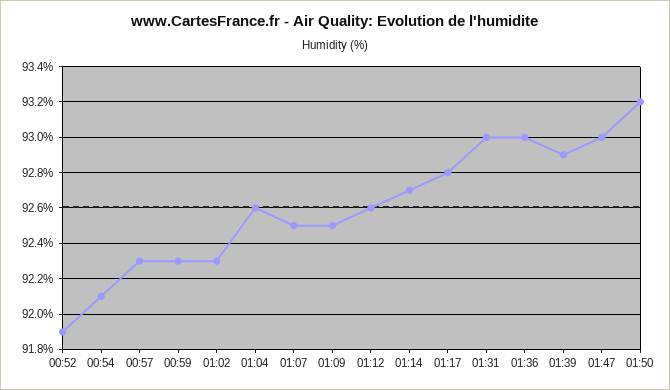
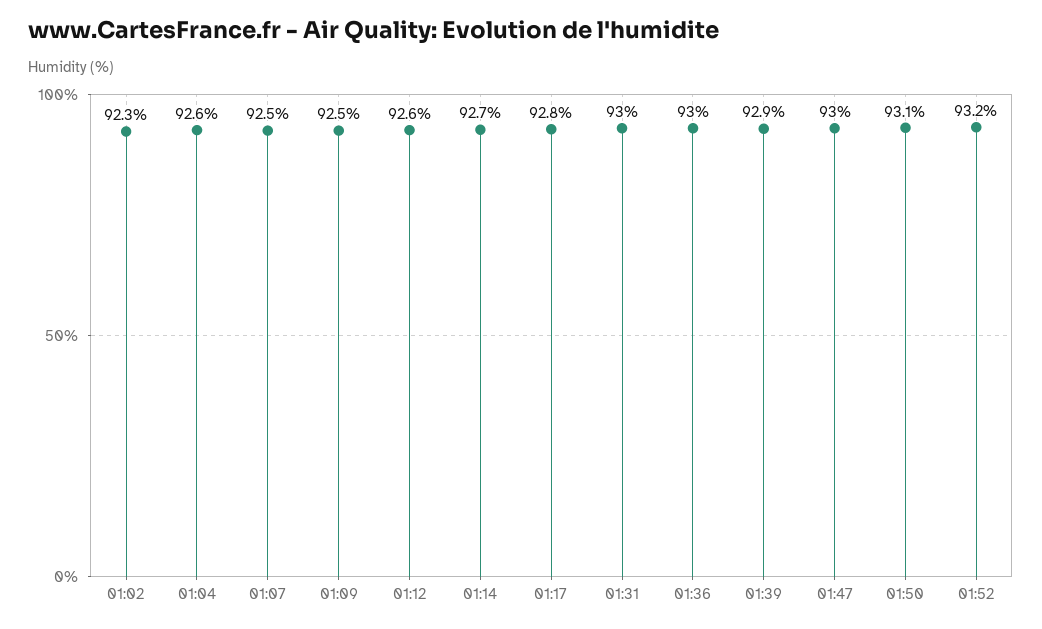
00:52: 91.9 -> none
00:54: 92.1 -> none
00:57: 92.3 -> none
00:59: 92.3 -> none
01:50: 93.2 -> 93.1
01:52: none -> 93.2

